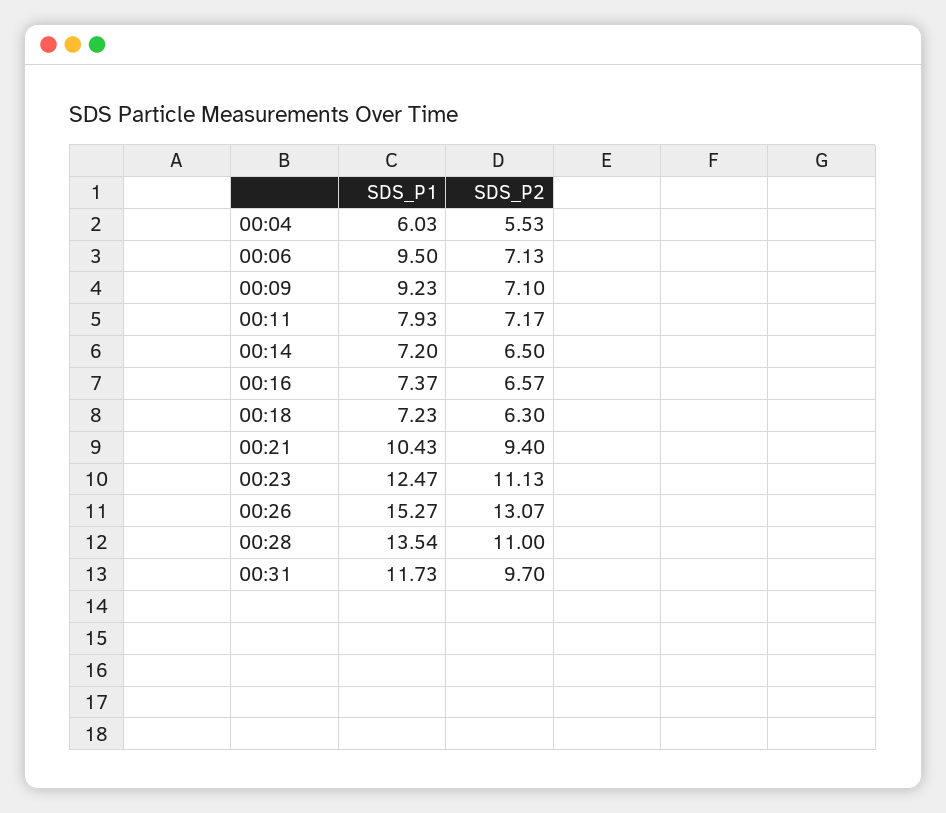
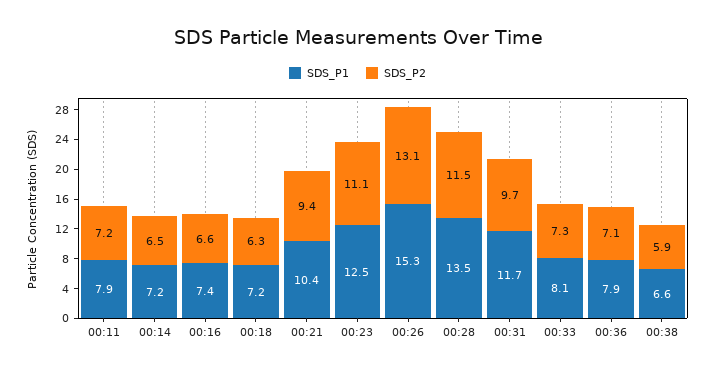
SDS_P1, 00:04: 6.03 -> none
SDS_P2, 00:04: 5.53 -> none
SDS_P1, 00:06: 9.5 -> none
SDS_P2, 00:06: 7.13 -> none
SDS_P1, 00:09: 9.23 -> none
SDS_P2, 00:09: 7.1 -> none
SDS_P2, 00:28: 11 -> 11.5
SDS_P1, 00:33: none -> 8.1
SDS_P2, 00:33: none -> 7.3
SDS_P1, 00:36: none -> 7.9
SDS_P2, 00:36: none -> 7.1
SDS_P1, 00:38: none -> 6.6
SDS_P2, 00:38: none -> 5.9

